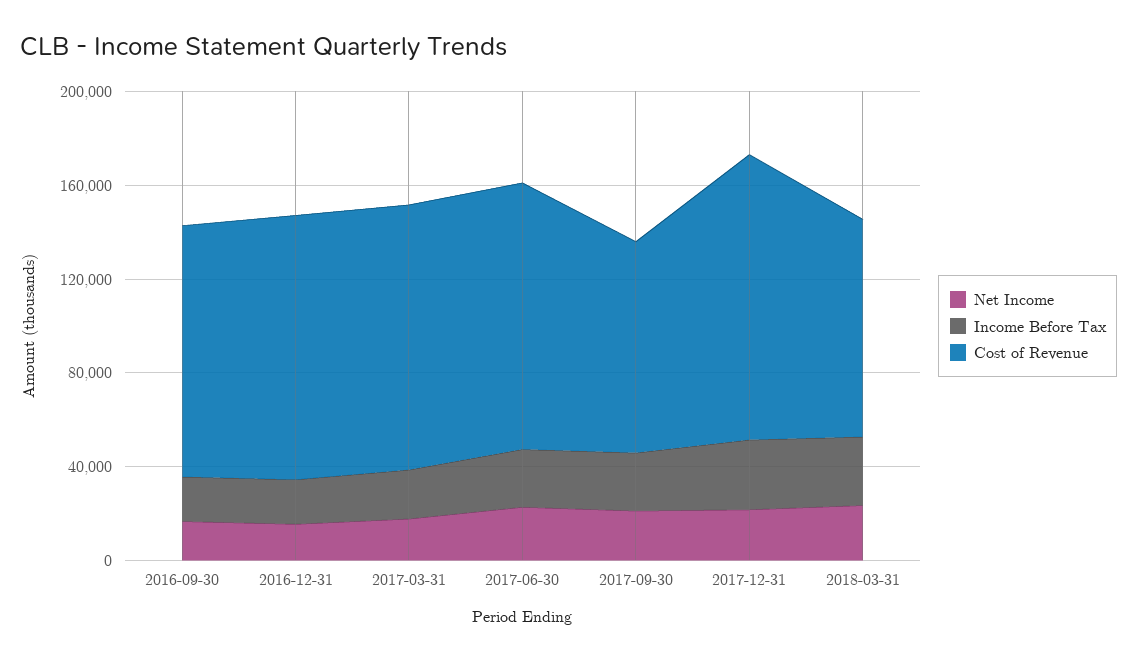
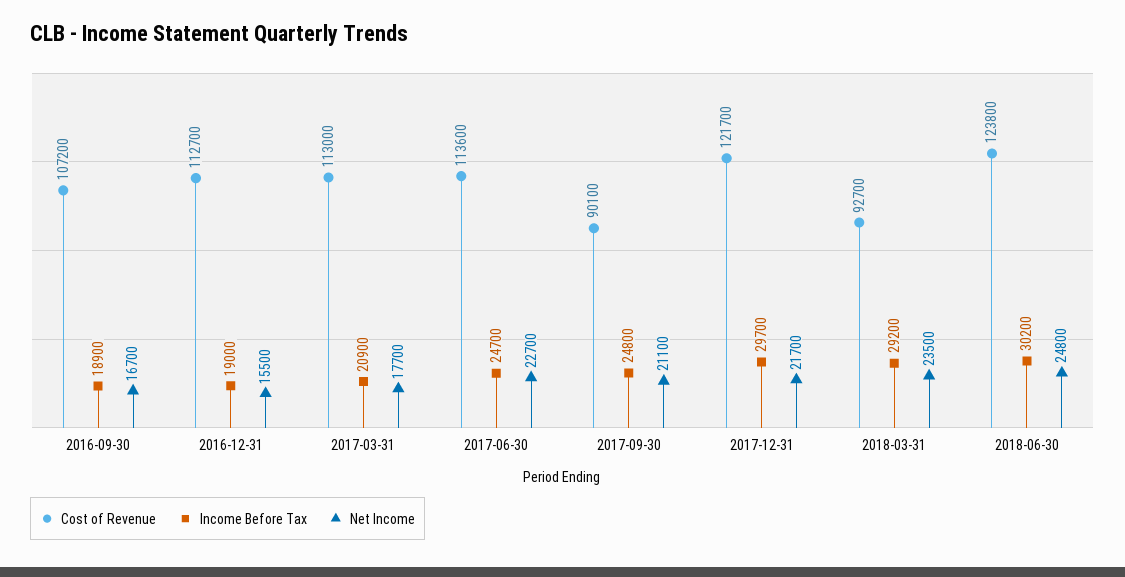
Cost of Revenue, 2018-06-30: none -> 123800
Income Before Tax, 2018-06-30: none -> 30200
Net Income, 2018-06-30: none -> 24800

